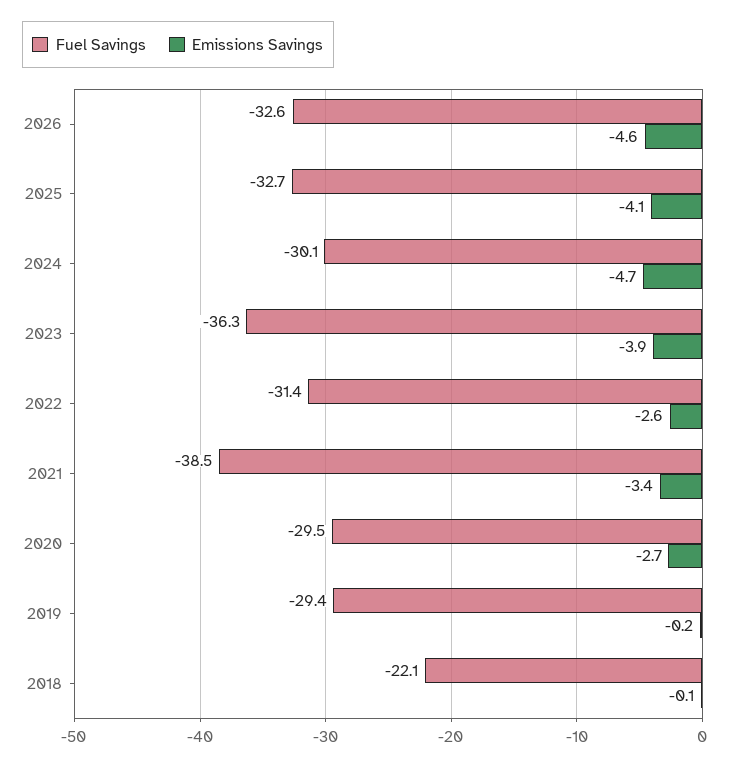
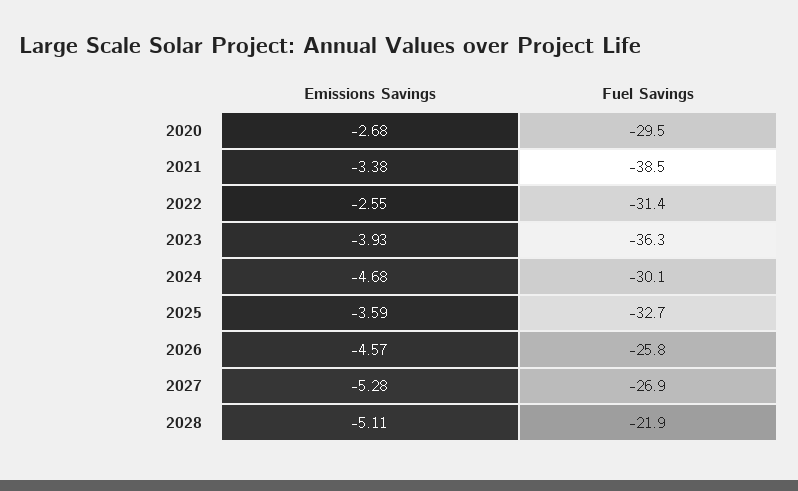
Fuel Savings, 2026: -32.6 -> -25.8
Emissions Savings, 2025: -4.1 -> -3.59
Fuel Savings, 2019: -29.4 -> none
Emissions Savings, 2019: -0.2 -> none
Fuel Savings, 2018: -22.1 -> none
Emissions Savings, 2018: -0.1 -> none
Emissions Savings, 2027: none -> -5.28
Fuel Savings, 2027: none -> -26.9
Emissions Savings, 2028: none -> -5.11
Fuel Savings, 2028: none -> -21.9

